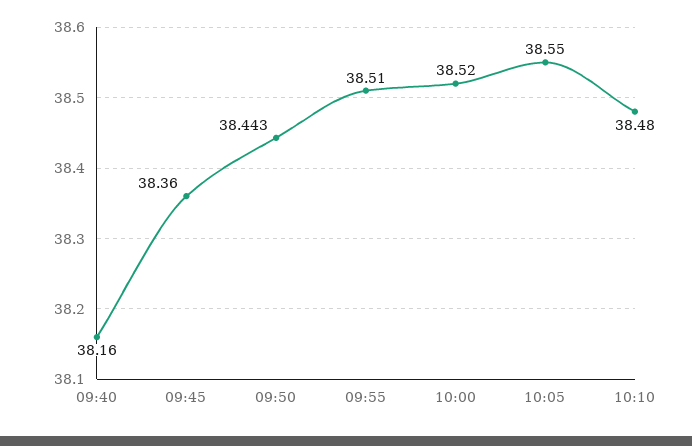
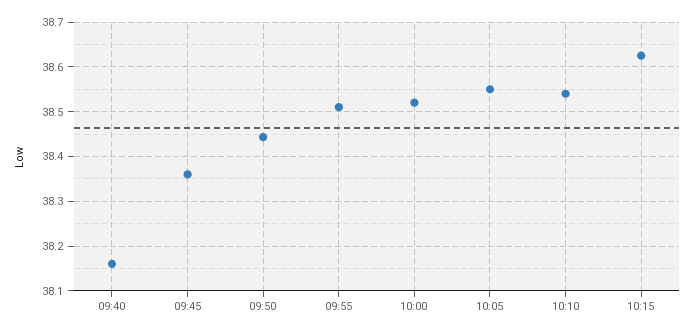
10:10: 38.48 -> 38.54
10:15: none -> 38.62

